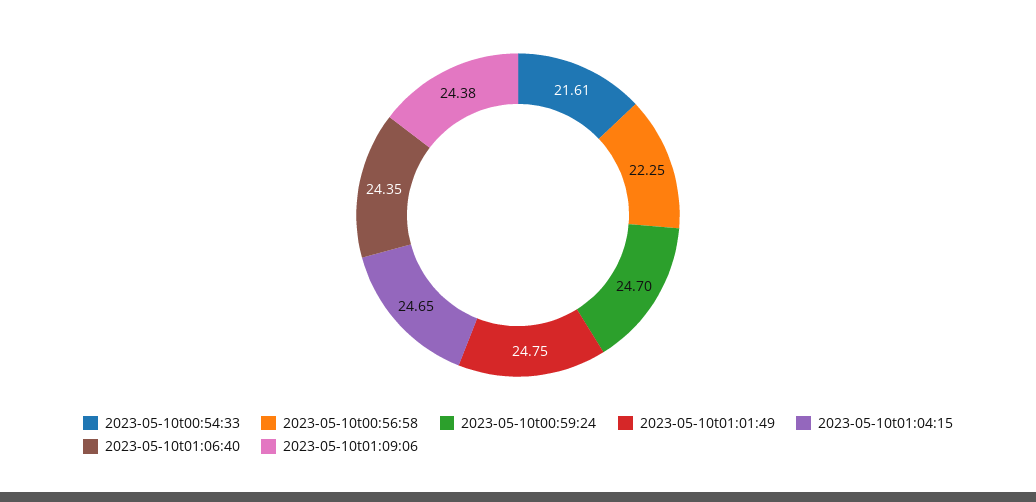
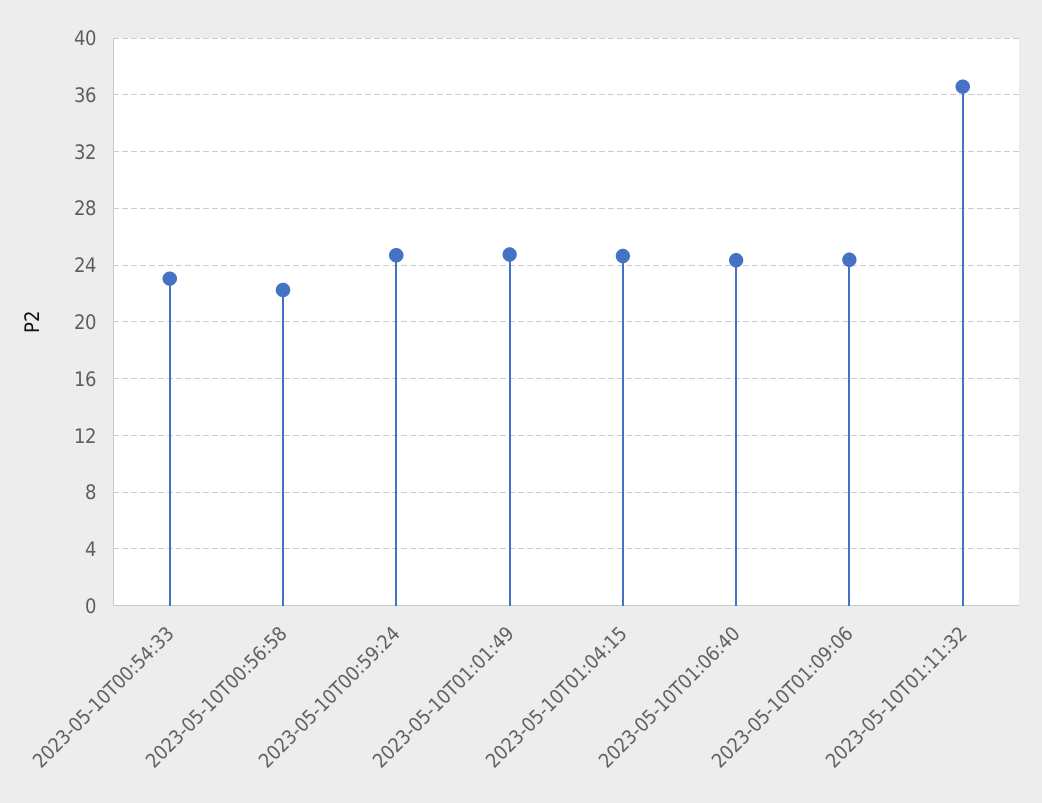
2023-05-10t00:54:33: 21.61 -> 23
2023-05-10T01:11:32: none -> 36.5

